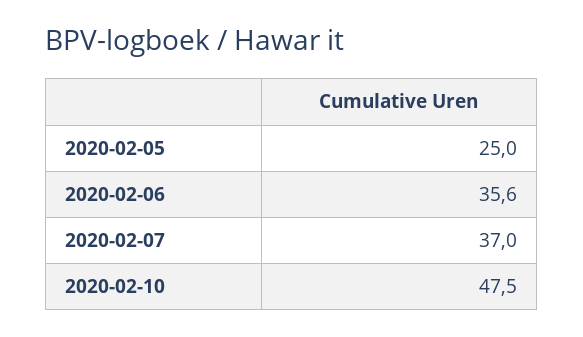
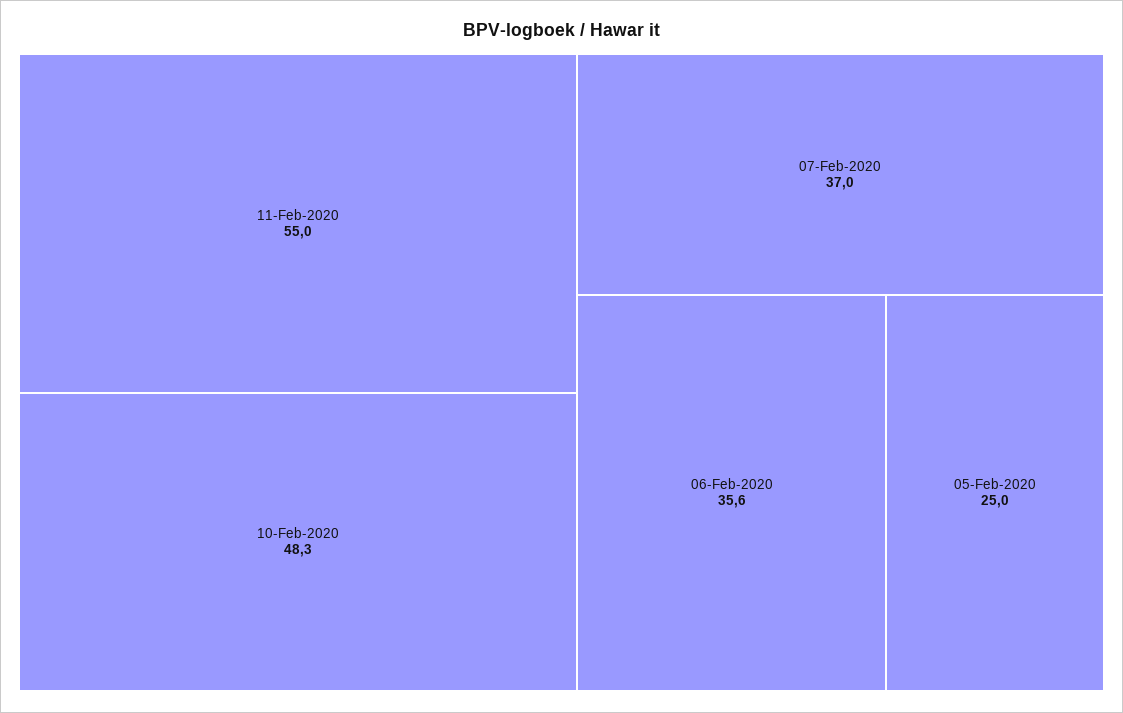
2020-02-10: 47.5 -> 48.3
11-Feb-2020: none -> 55

